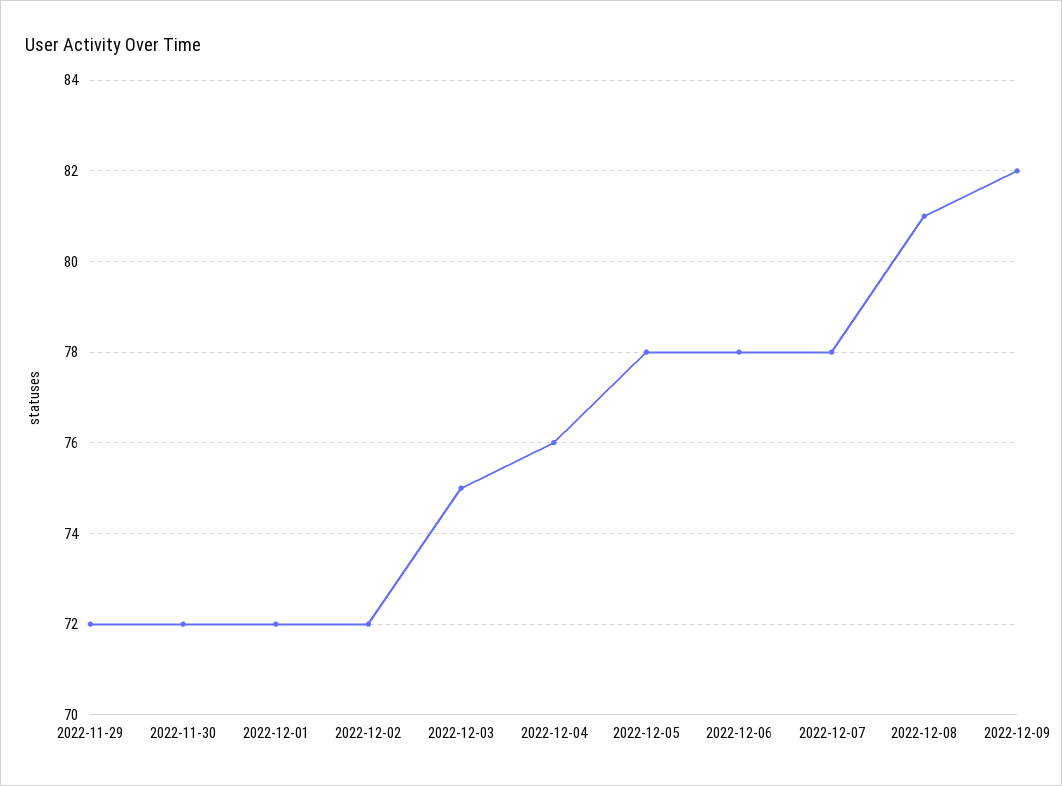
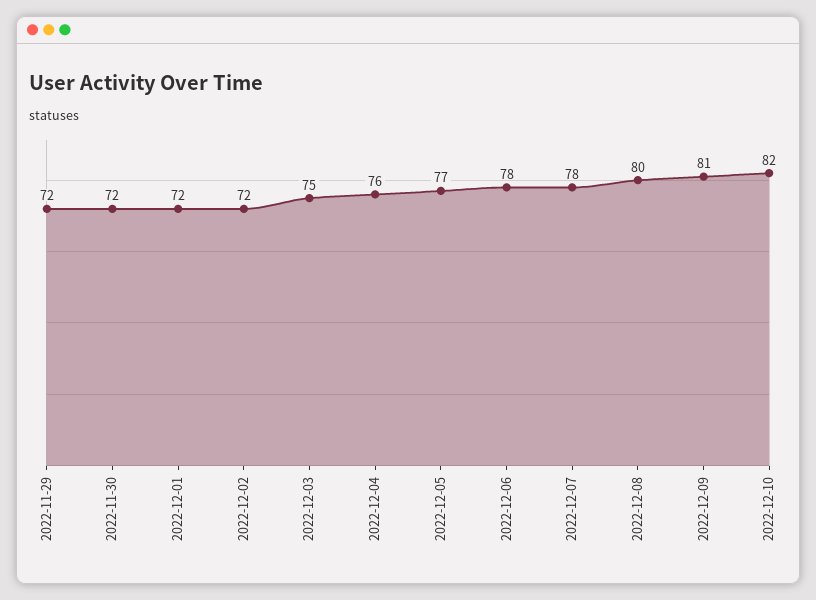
2022-12-05: 78 -> 77
2022-12-08: 81 -> 80
2022-12-09: 82 -> 81
2022-12-10: none -> 82

